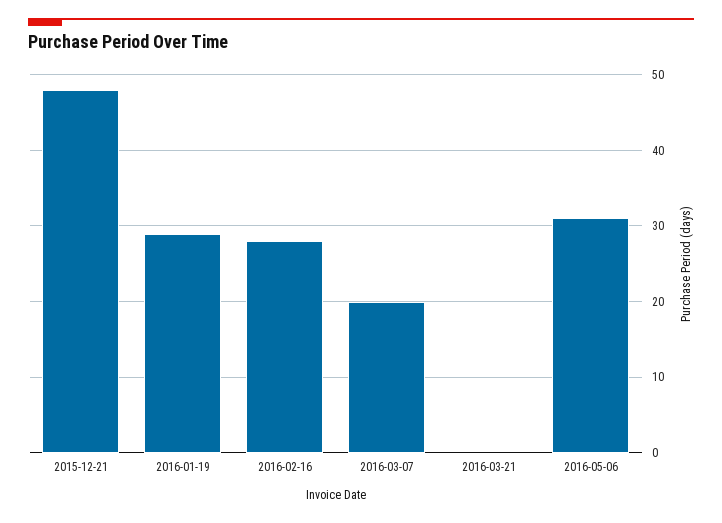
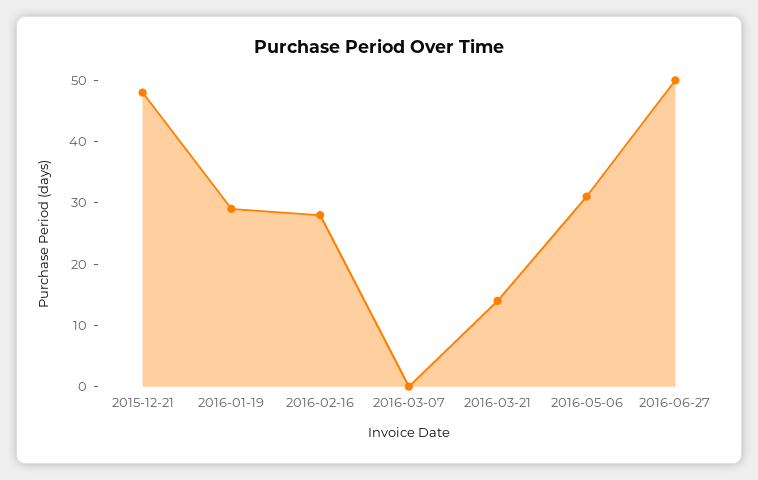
2016-03-07: 20 -> 0
2016-03-21: 0 -> 15
2016-06-27: none -> 50

